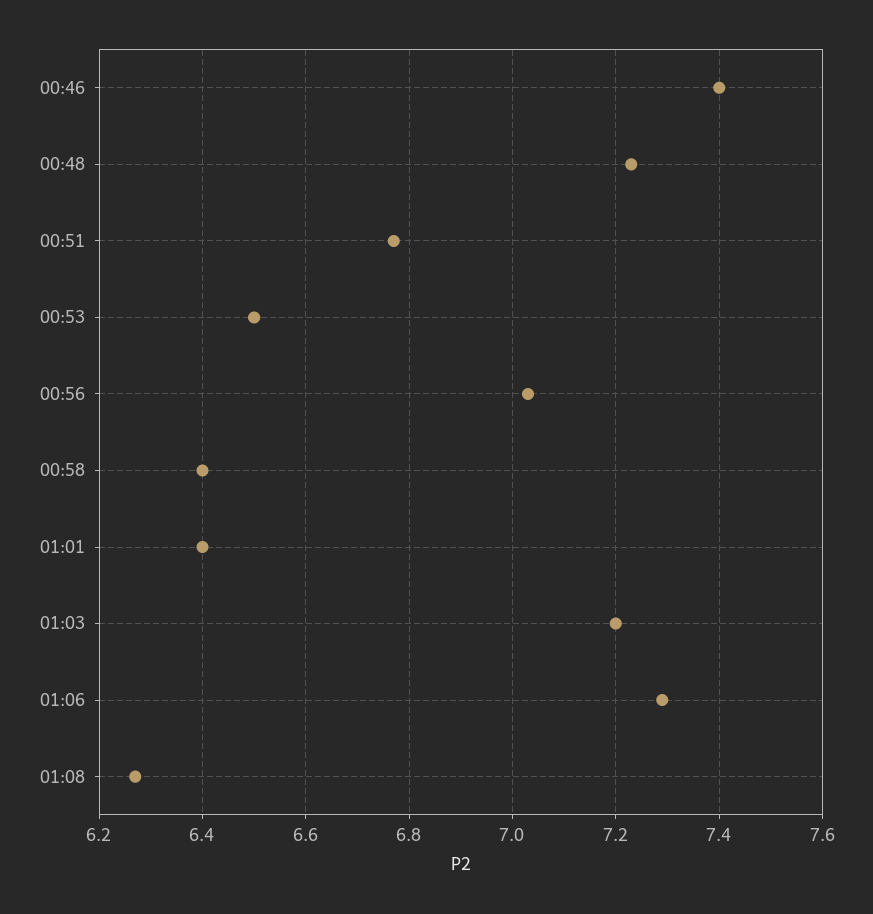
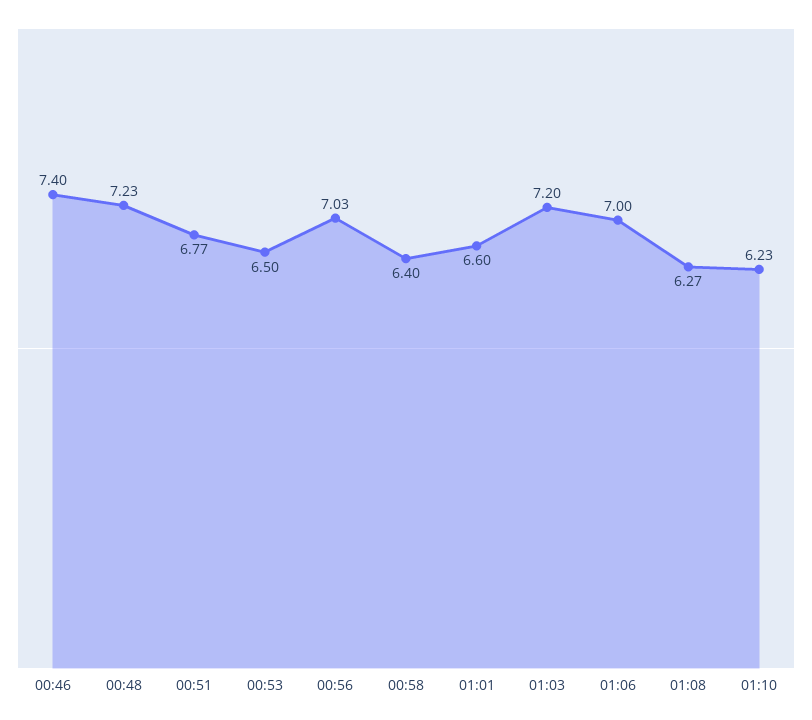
01:01: 6.4 -> 6.6
01:06: 7.3 -> 7
01:10: none -> 6.23

